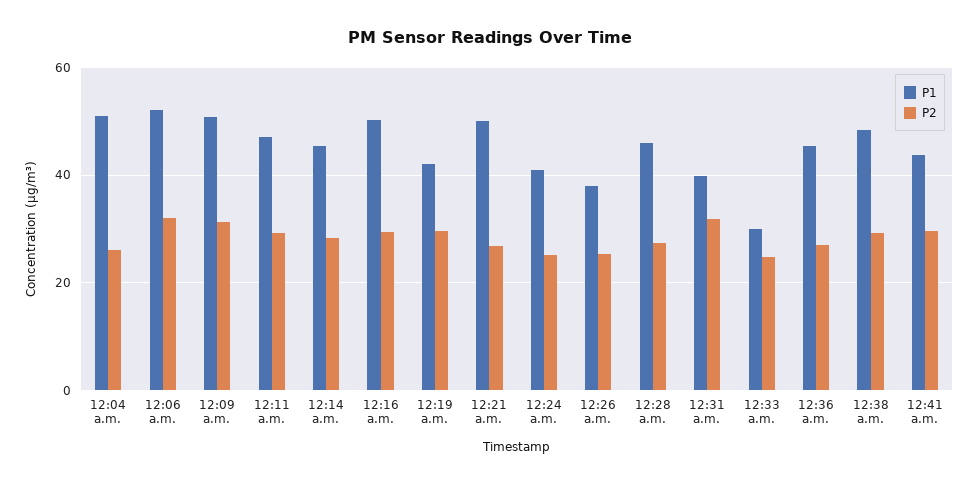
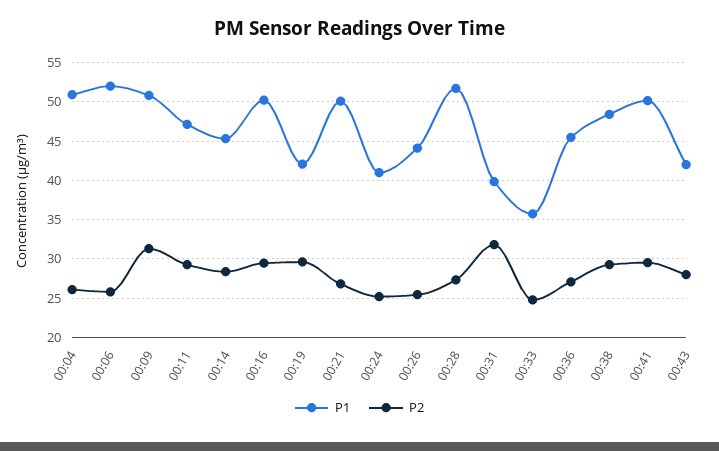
P2, 12:06 a.m.: 32 -> 26
P1, 12:26 a.m.: 38 -> 44
P1, 12:28 a.m.: 46 -> 52
P1, 12:33 a.m.: 30 -> 36
P1, 12:41 a.m.: 44 -> 50
P1, 00:43: none -> 42
P2, 00:43: none -> 28

